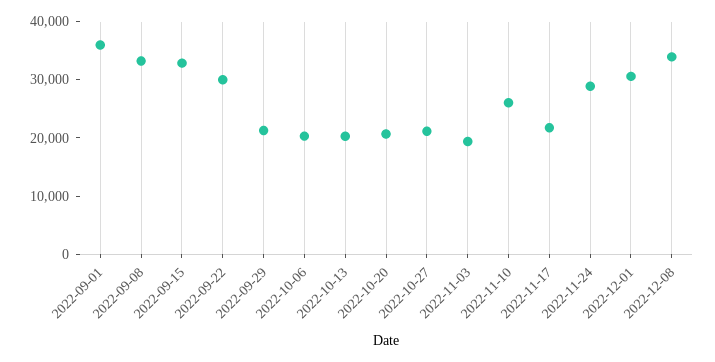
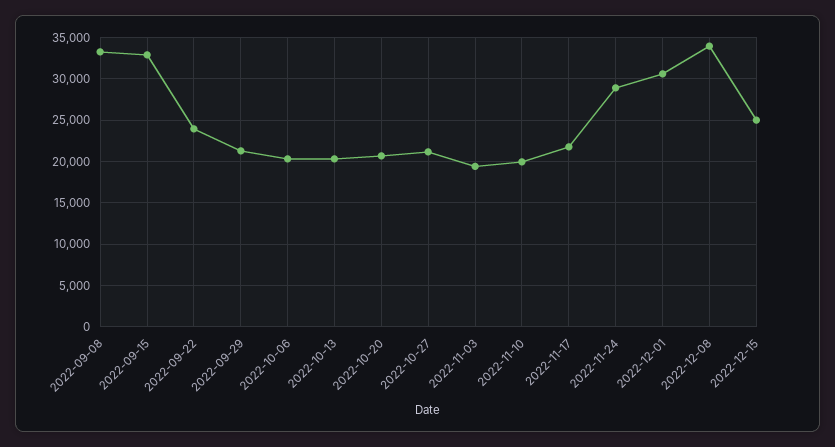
2022-09-01: 36000 -> none
2022-09-22: 30000 -> 24000
2022-11-10: 26000 -> 20000
2022-12-15: none -> 25000

